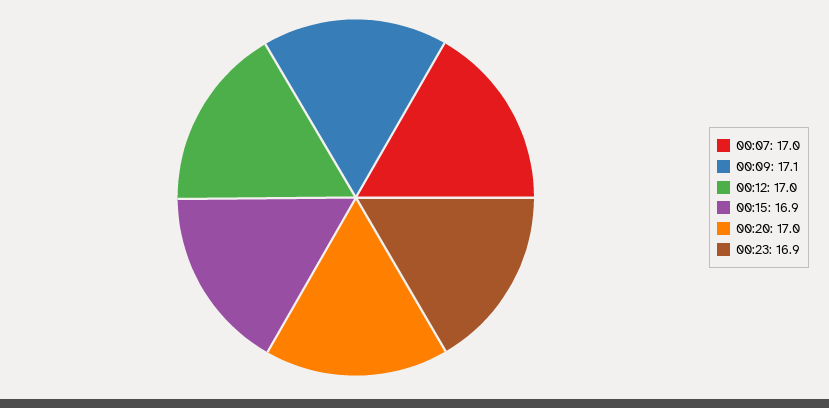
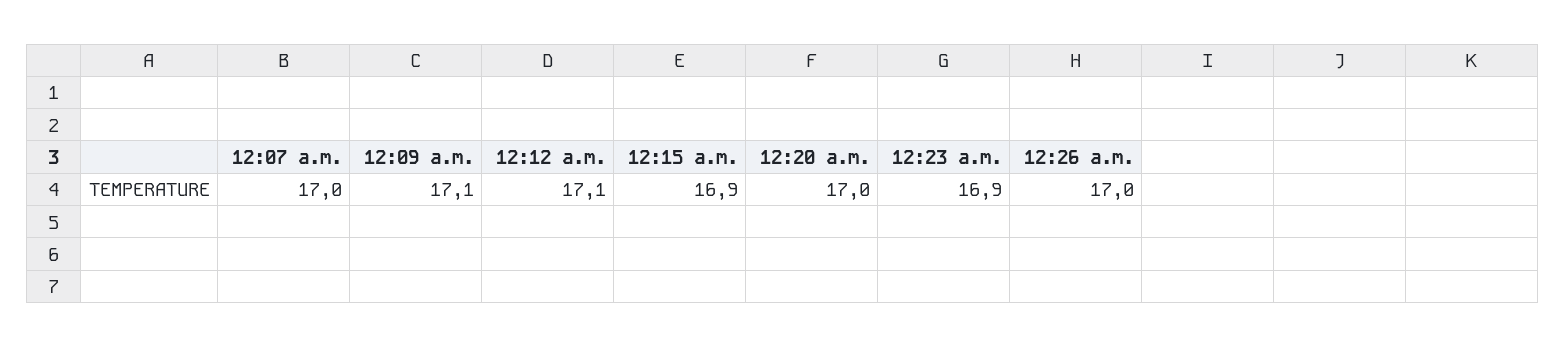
00:12: 17 -> 17.1
12:26 a.m.: none -> 17

